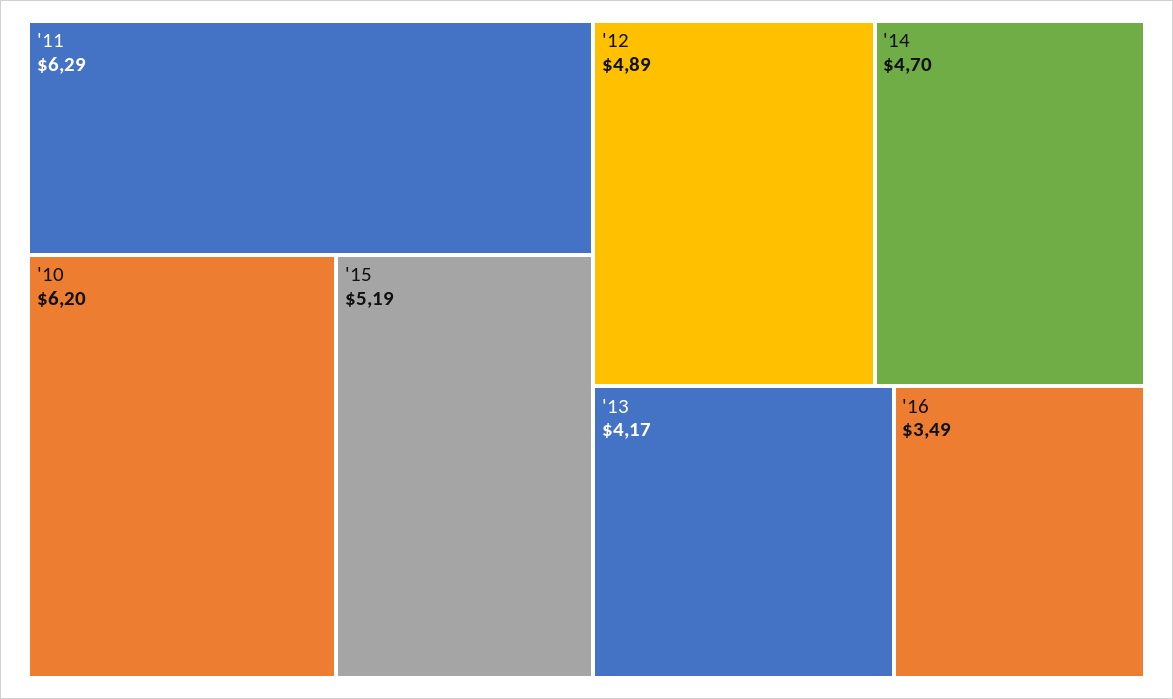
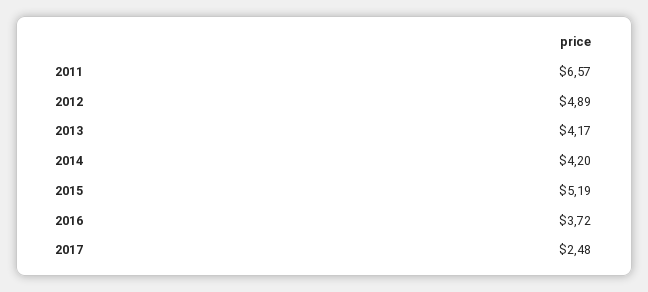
'11: 6.29 -> 6.57
'10: 6.2 -> none
'14: 4.7 -> 4.2
'16: 3.49 -> 3.72
2017: none -> 2.48

